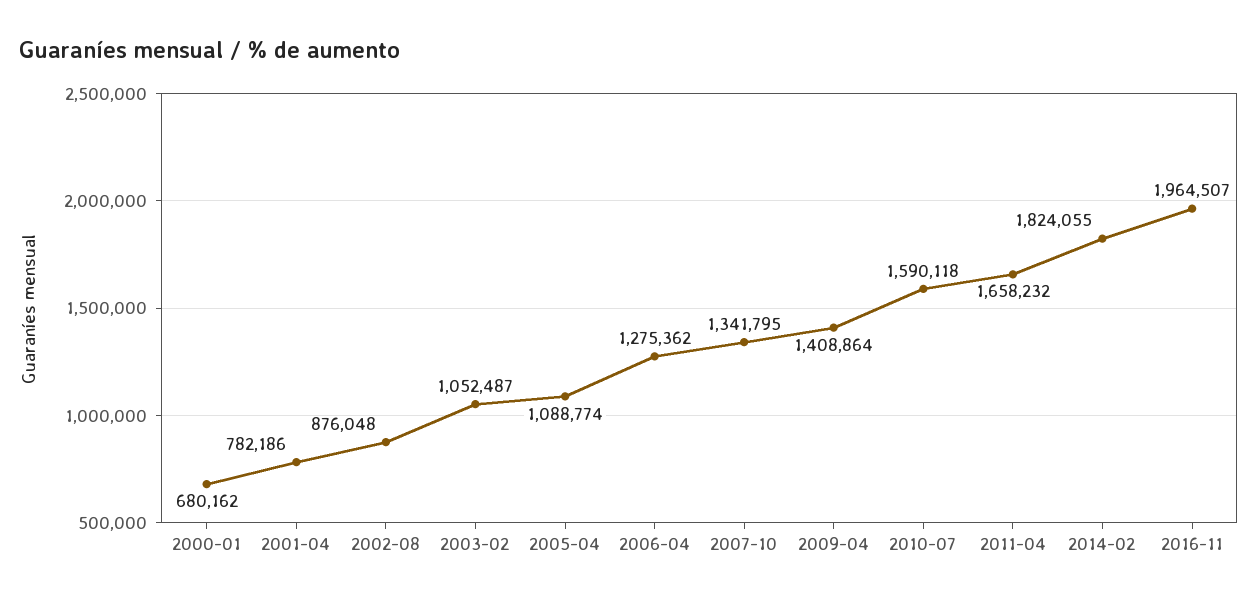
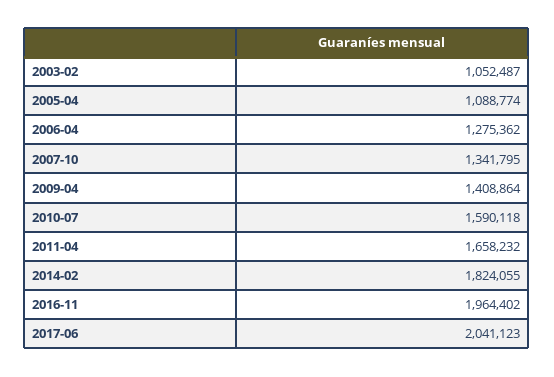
2000-01: 680162 -> none
2001-04: 782186 -> none
2002-08: 876048 -> none
2016-11: 1964507 -> 1964402
2017-06: none -> 2041123

